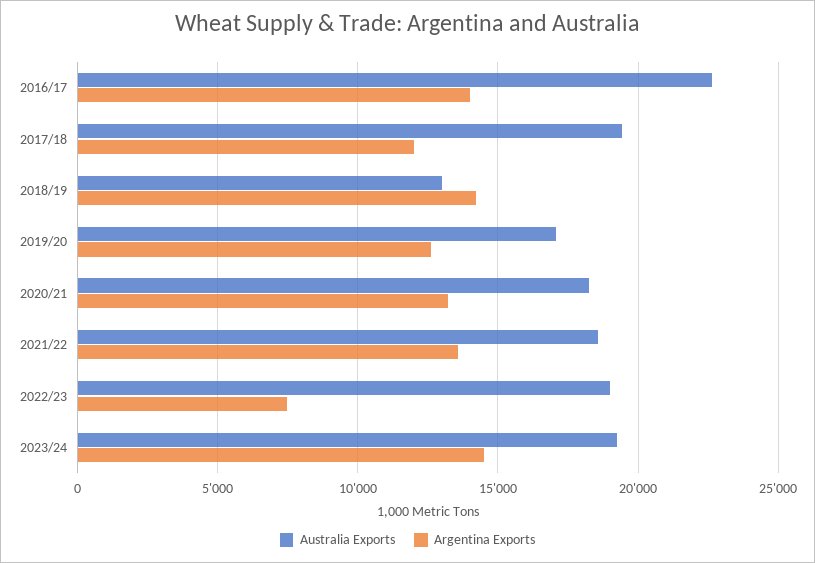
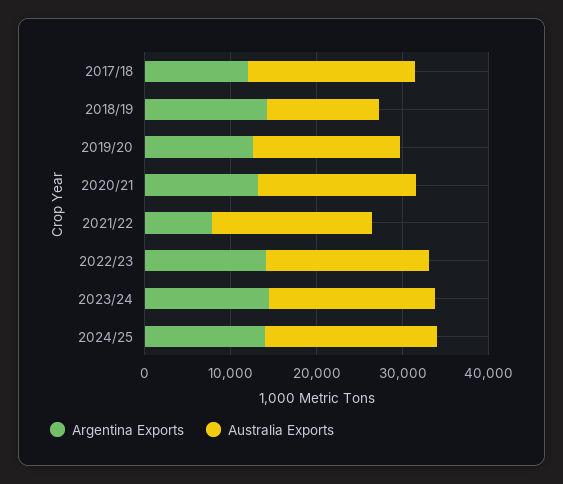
Australia Exports, 2016/17: 22500 -> none
Argentina Exports, 2016/17: 14000 -> none
Argentina Exports, 2021/22: 13500 -> 8000
Argentina Exports, 2022/23: 7500 -> 14000
Argentina Exports, 2024/25: none -> 14000
Australia Exports, 2024/25: none -> 20000

